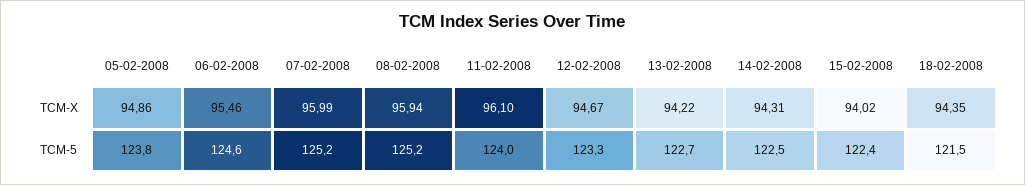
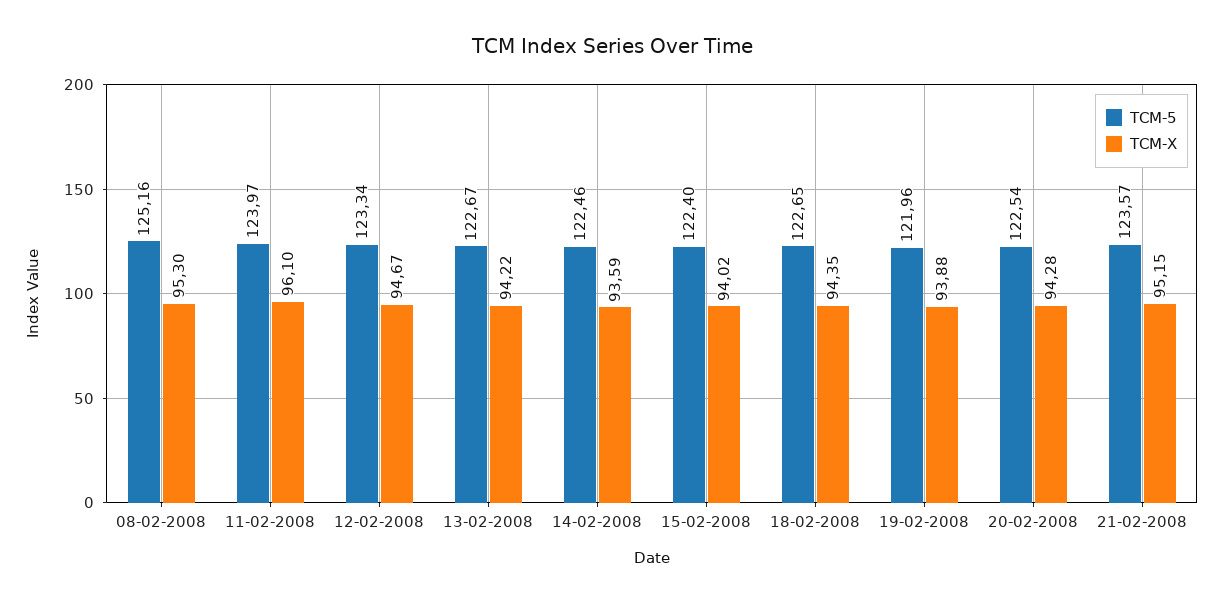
TCM-X, 05-02-2008: 94.86 -> none
TCM-X, 06-02-2008: 95.46 -> none
TCM-X, 07-02-2008: 95.99 -> none
TCM-X, 08-02-2008: 95.94 -> 95.3
TCM-X, 14-02-2008: 94.31 -> 93.59
TCM-5, 05-02-2008: 123.8 -> none
TCM-5, 06-02-2008: 124.6 -> none
TCM-5, 07-02-2008: 125.2 -> none
TCM-5, 18-02-2008: 121.5 -> 122.65
TCM-5, 19-02-2008: none -> 121.96
TCM-X, 19-02-2008: none -> 93.88
TCM-5, 20-02-2008: none -> 122.54
TCM-X, 20-02-2008: none -> 94.28
TCM-5, 21-02-2008: none -> 123.57
TCM-X, 21-02-2008: none -> 95.15

